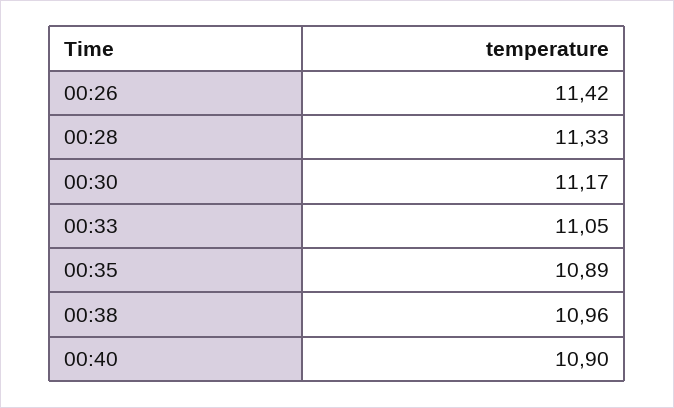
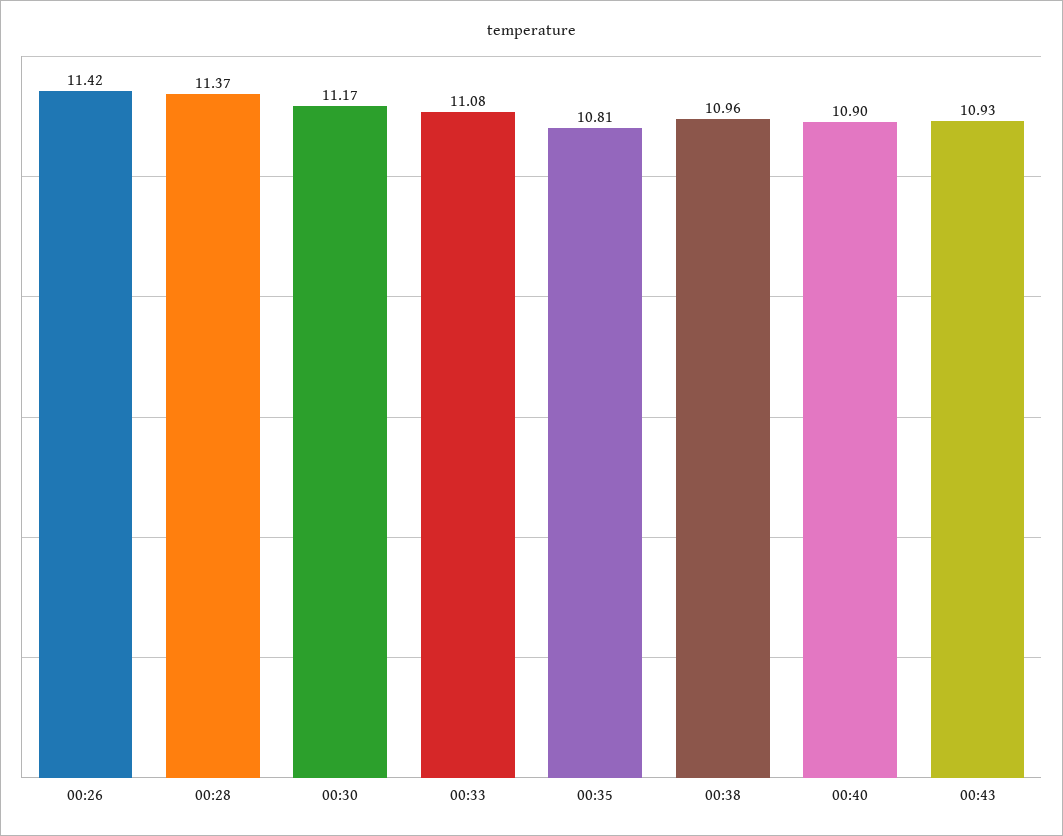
00:28: 11.33 -> 11.37
00:33: 11.05 -> 11.08
00:35: 10.89 -> 10.81
00:43: none -> 10.93

